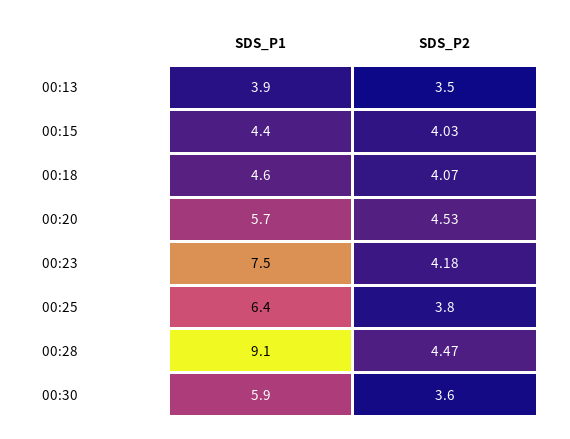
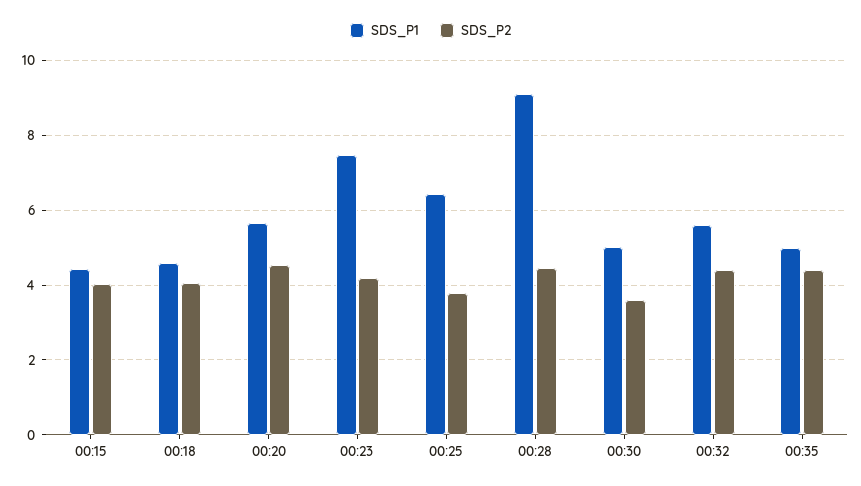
SDS_P1, 00:13: 3.9 -> none
SDS_P2, 00:13: 3.5 -> none
SDS_P1, 00:30: 5.9 -> 5
SDS_P1, 00:32: none -> 5.6
SDS_P2, 00:32: none -> 4.4
SDS_P1, 00:35: none -> 5
SDS_P2, 00:35: none -> 4.4

